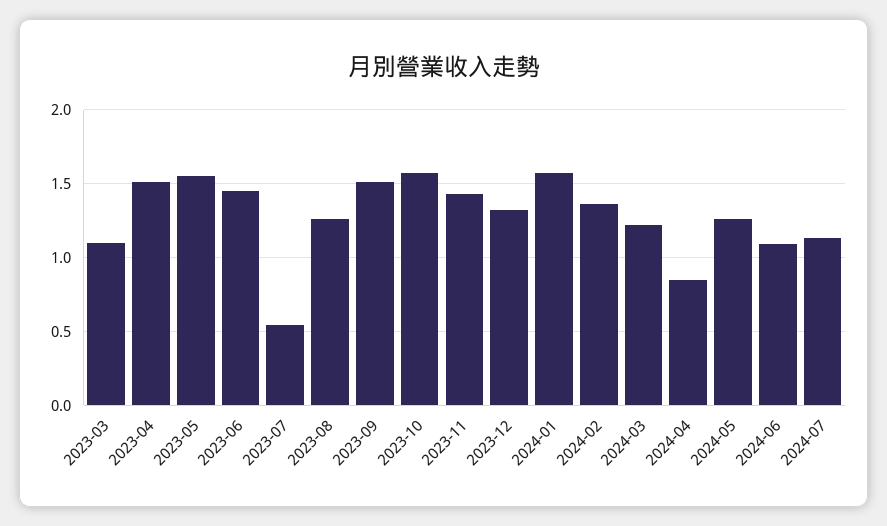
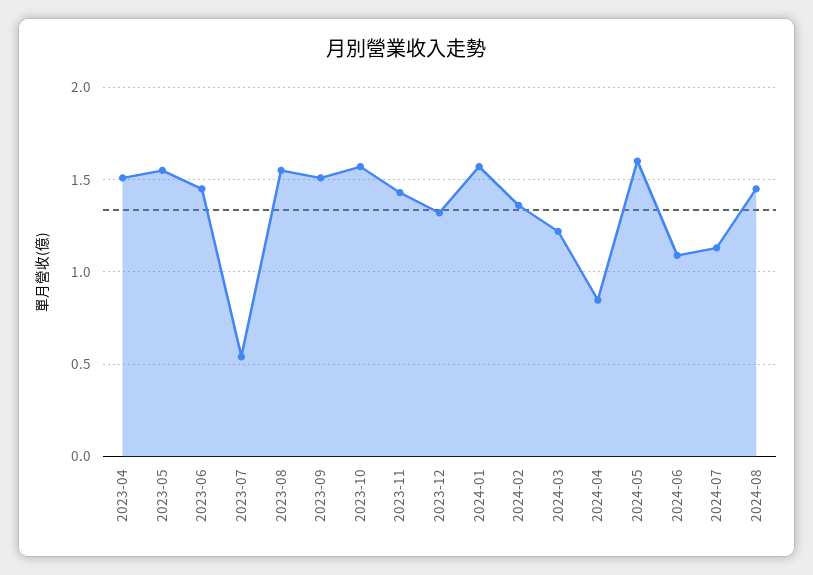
2023-03: 1.1 -> none
2023-08: 1.25 -> 1.55
2024-05: 1.25 -> 1.6
2024-08: none -> 1.45

